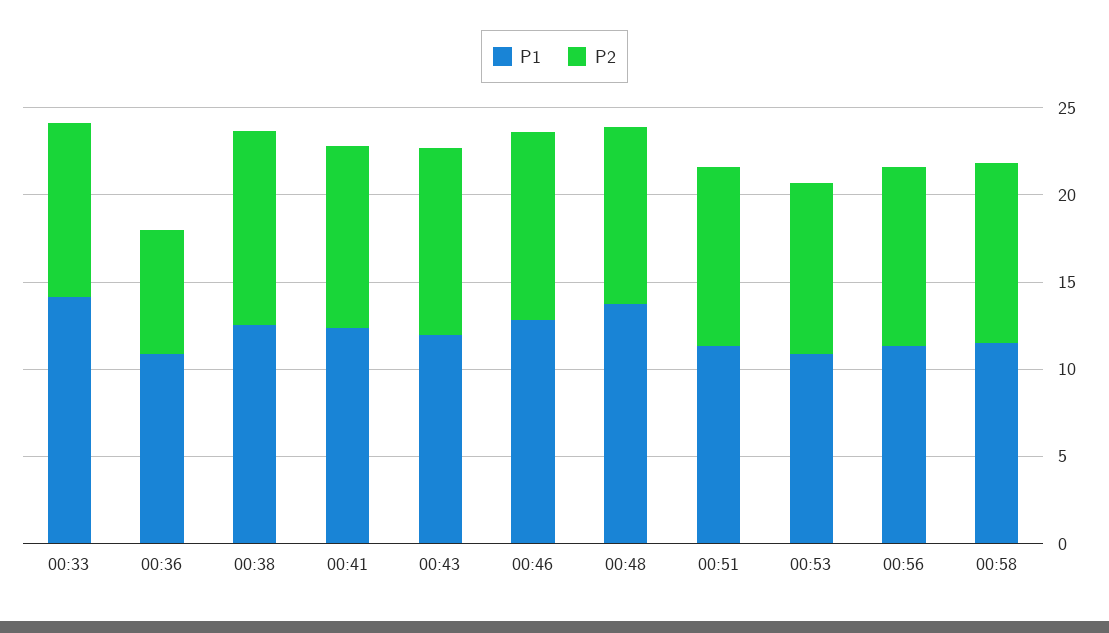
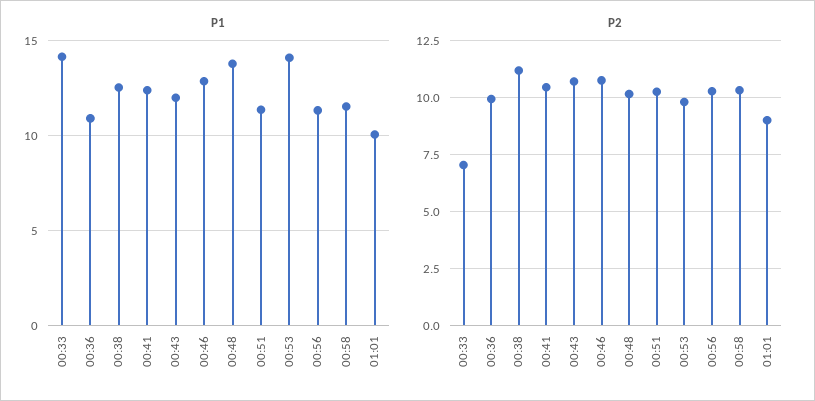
P2, 00:33: 10 -> 7
P2, 00:36: 7 -> 10
P1, 00:53: 11 -> 14
P1, 01:01: none -> 10
P2, 01:01: none -> 9

